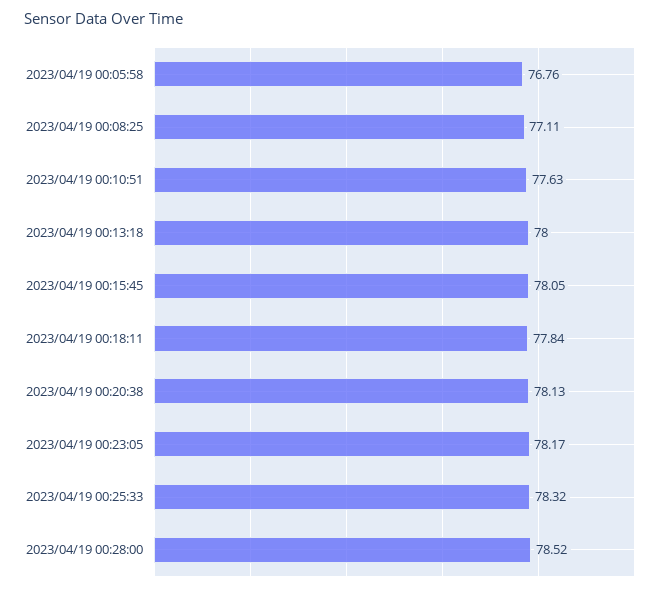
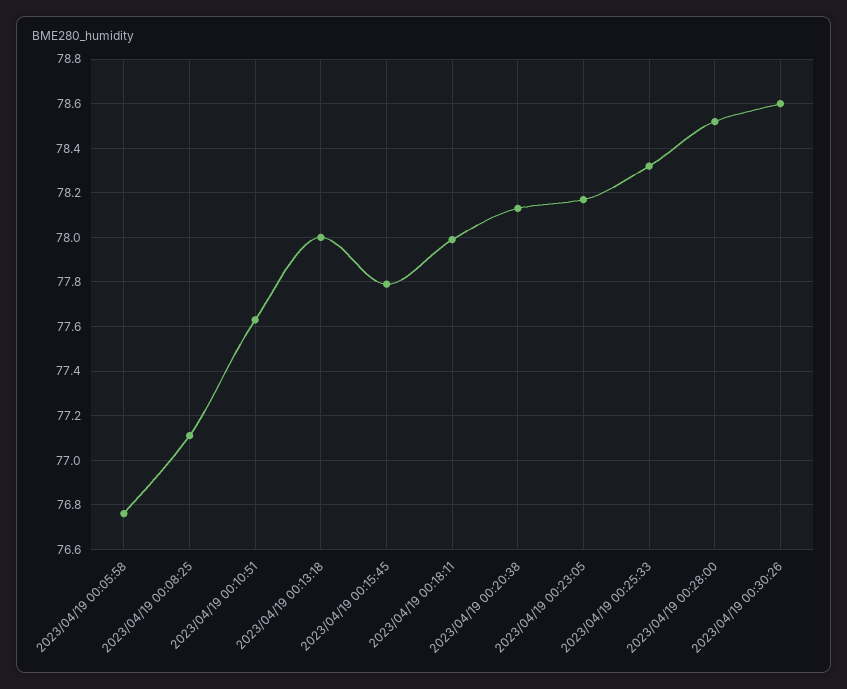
2023/04/19 00:15:45: 78.05 -> 77.8
2023/04/19 00:18:11: 77.84 -> 78
2023/04/19 00:30:26: none -> 78.6

